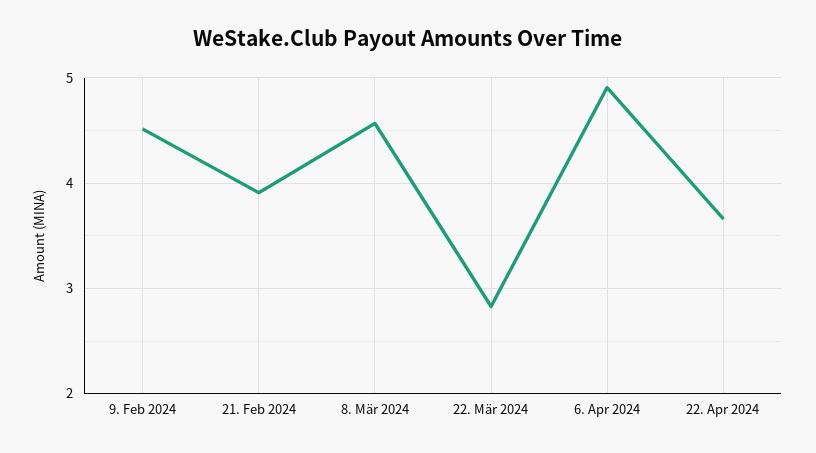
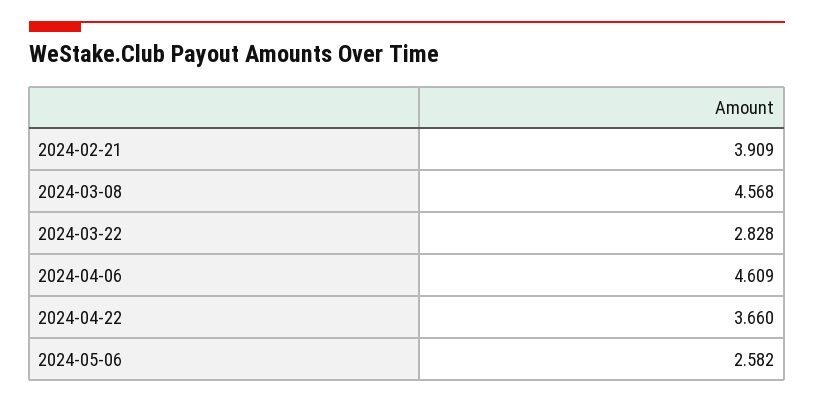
9. Feb 2024: 4.5 -> none
6. Apr 2024: 4.9 -> 4.609
2024-05-06: none -> 2.582

